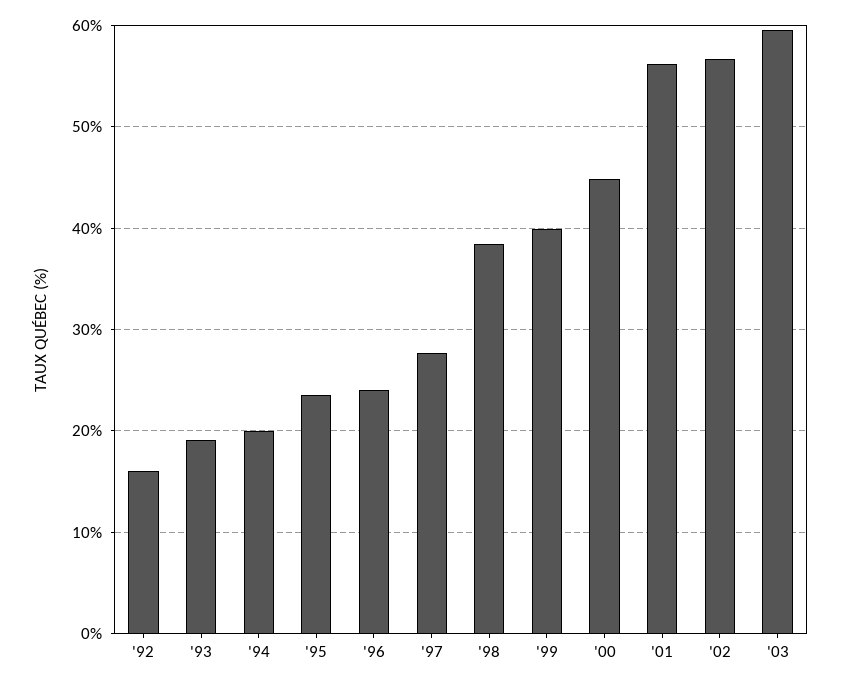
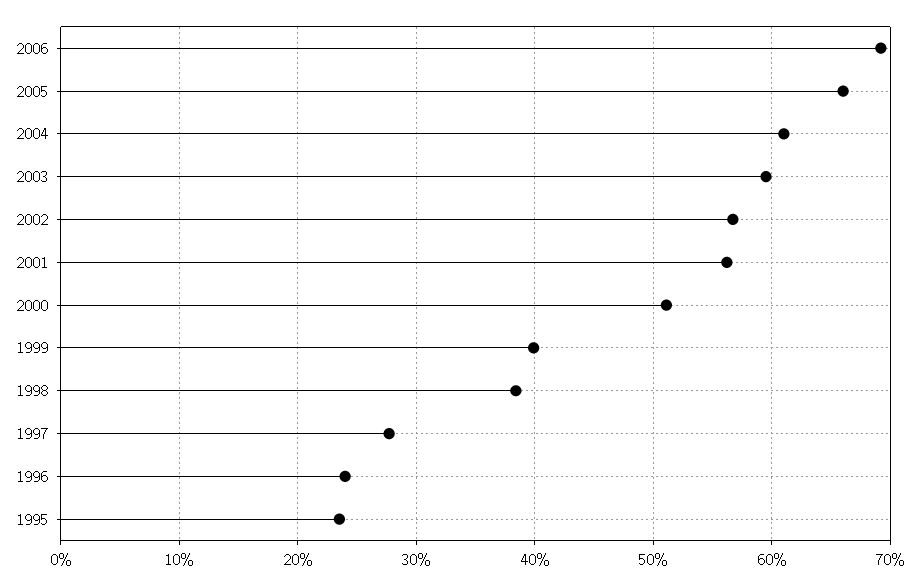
'92: 16 -> none
'93: 19 -> none
'94: 20 -> none
'00: 45 -> 51
2006: none -> 69
2005: none -> 66
2004: none -> 61

